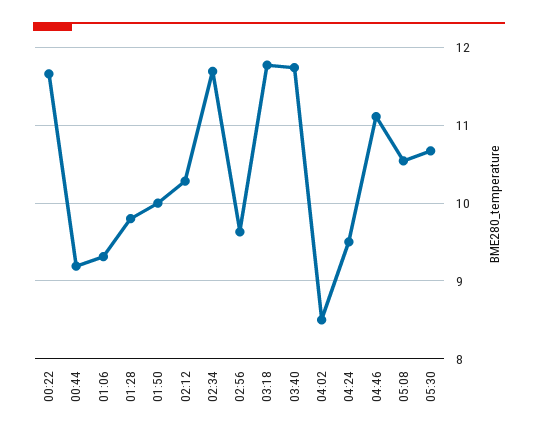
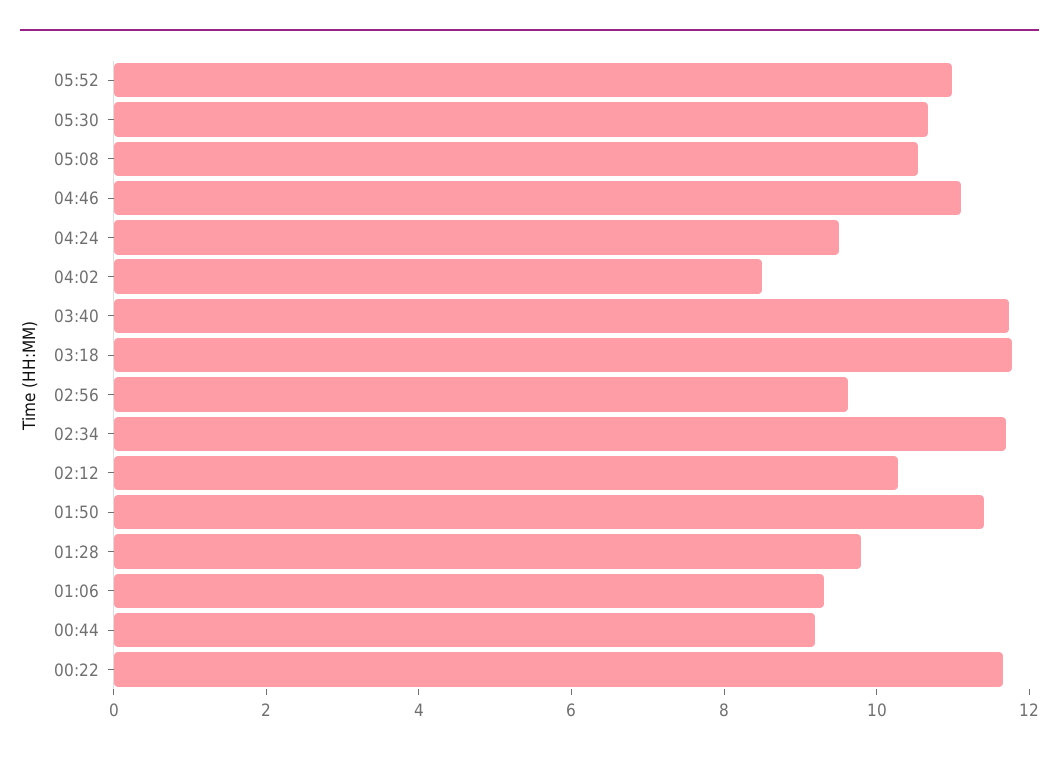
01:50: 10 -> 11.5
05:52: none -> 11

